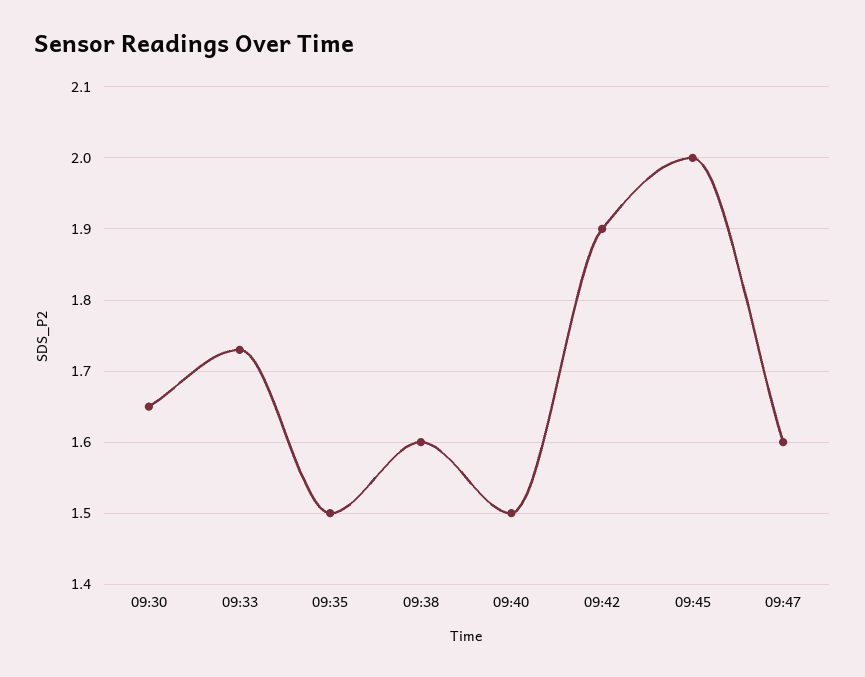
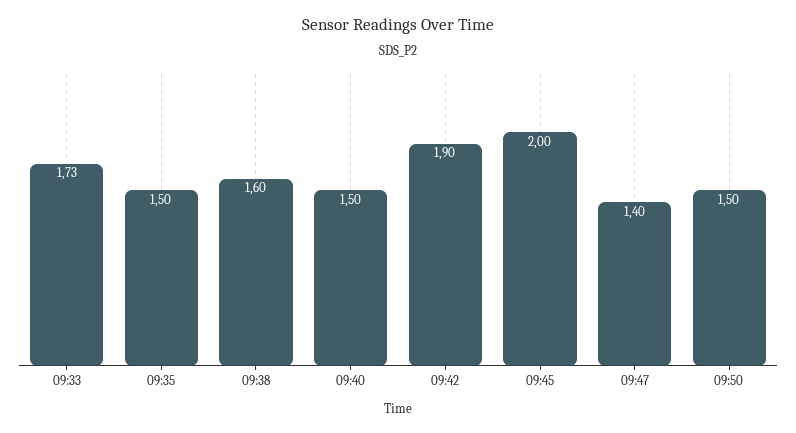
09:30: 1.65 -> none
09:47: 1.6 -> 1.4
09:50: none -> 1.5

